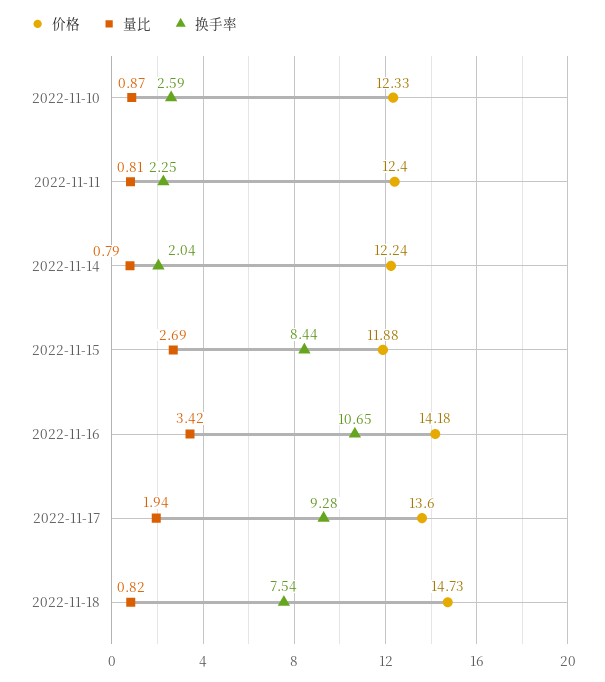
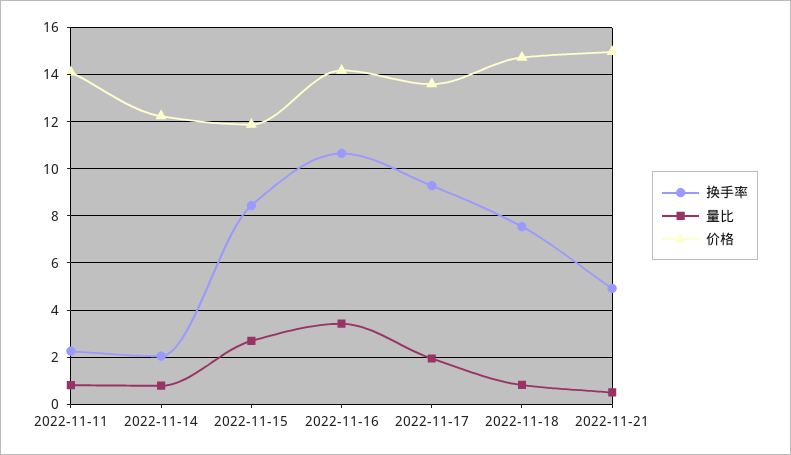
价格, 2022-11-10: 12.33 -> none
量比, 2022-11-10: 0.87 -> none
换手率, 2022-11-10: 2.59 -> none
价格, 2022-11-11: 12.4 -> 14
换手率, 2022-11-21: none -> 5
量比, 2022-11-21: none -> 0.5
价格, 2022-11-21: none -> 15

